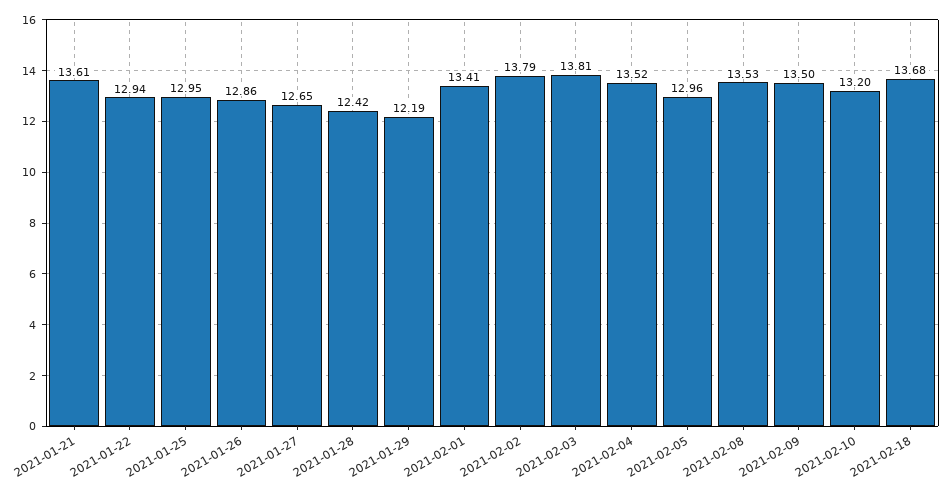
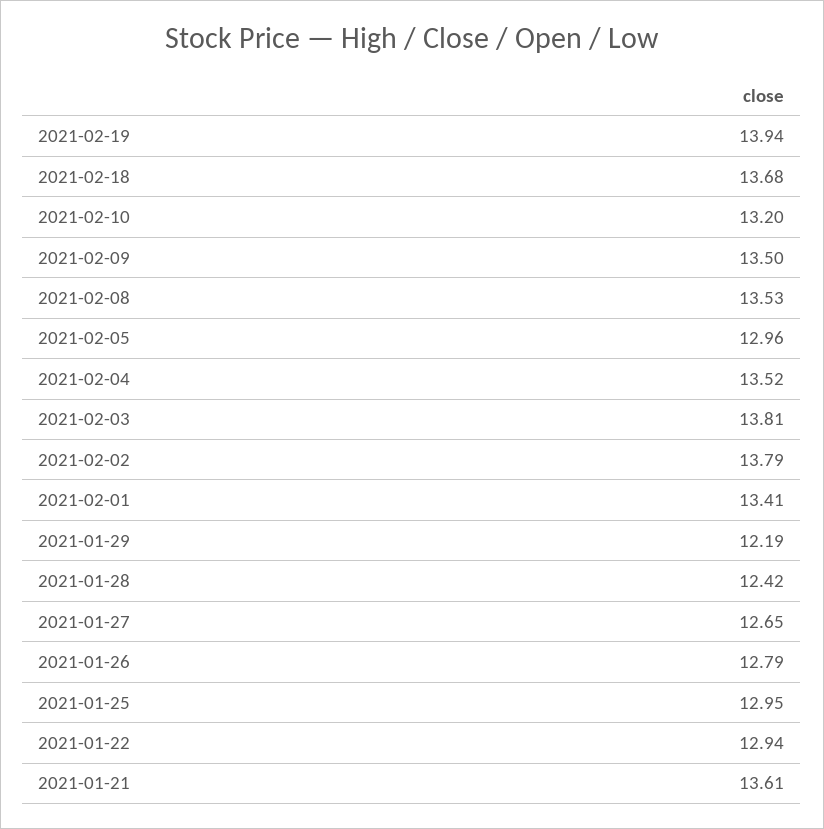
2021-01-26: 12.86 -> 12.79
2021-02-19: none -> 13.94

